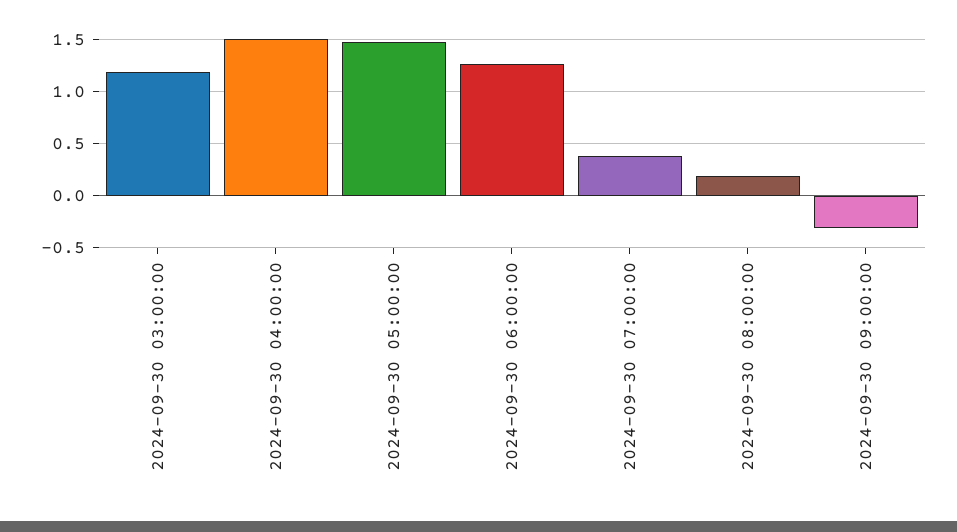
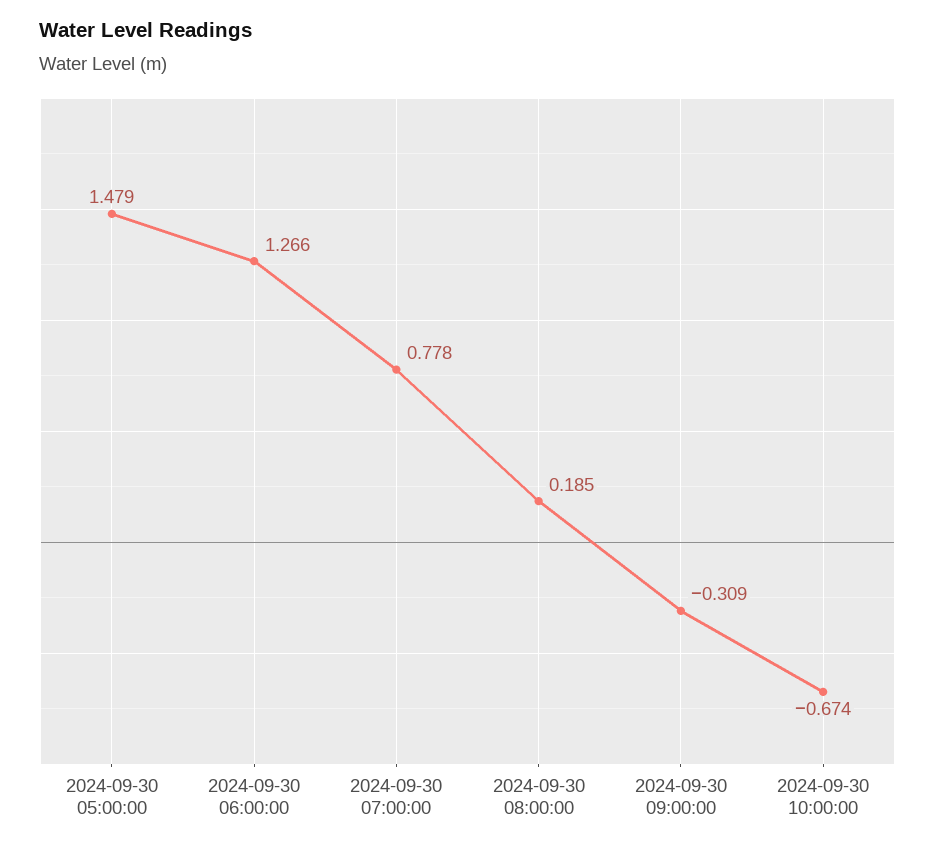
2024-09-30 03:00:00: 1.2 -> none
2024-09-30 04:00:00: 1.5 -> none
2024-09-30 07:00:00: 0.4 -> 0.778
2024-09-30 10:00:00: none -> -0.674

